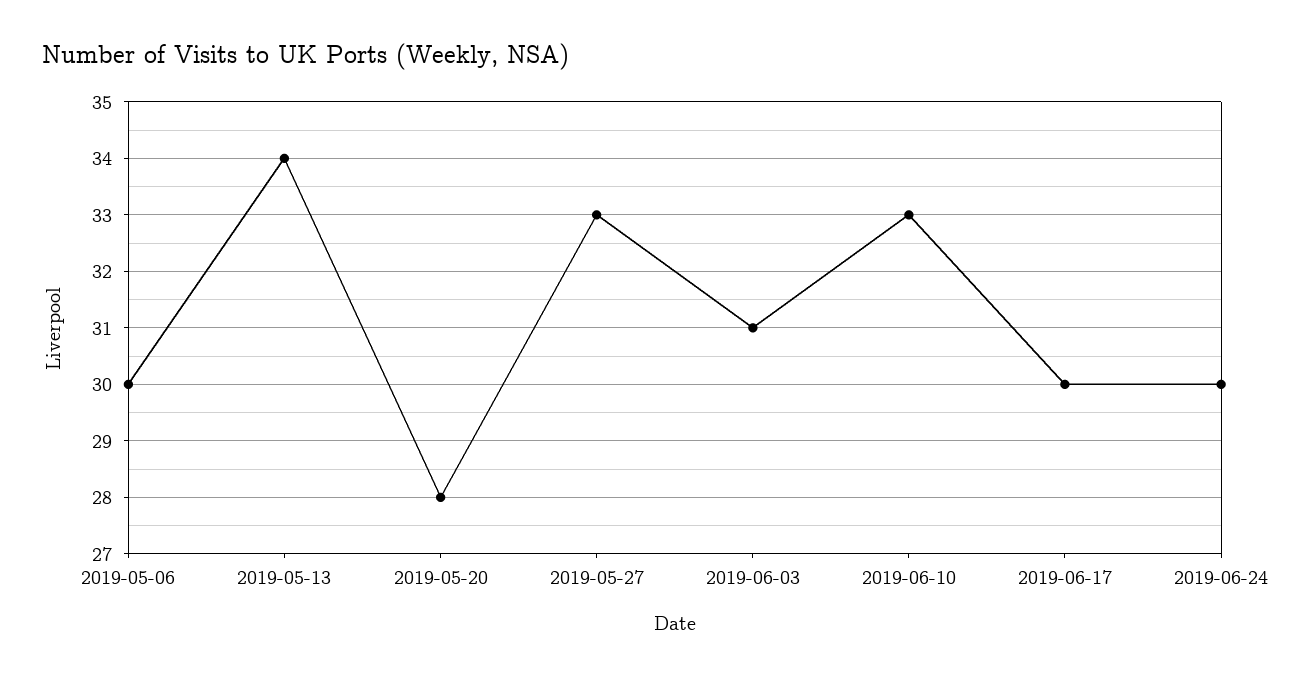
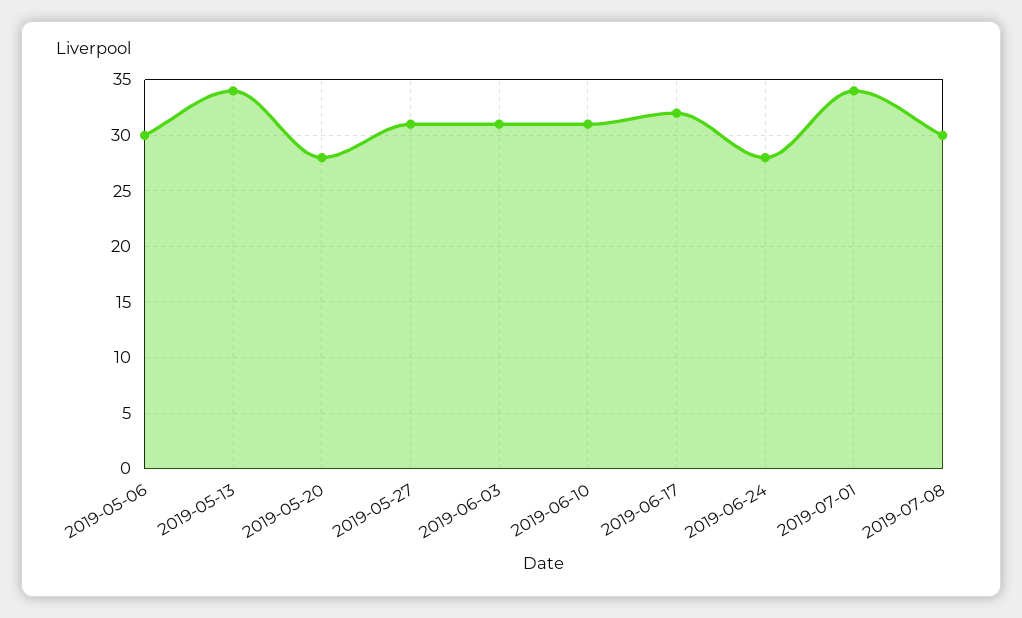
2019-05-27: 33 -> 31
2019-06-10: 33 -> 31
2019-06-17: 30 -> 32
2019-06-24: 30 -> 28
2019-07-01: none -> 34
2019-07-08: none -> 30

